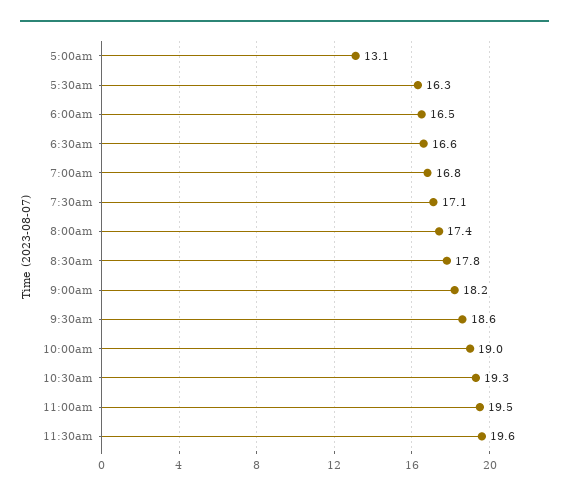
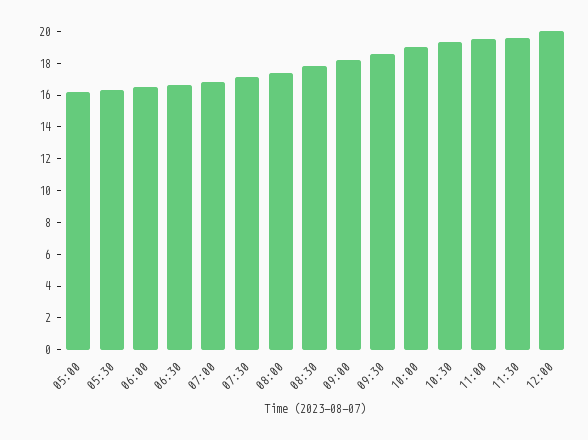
5:00am: 13.1 -> 16
12:00: none -> 20

